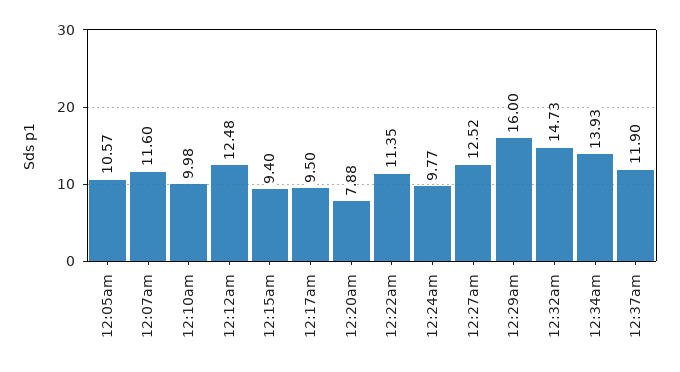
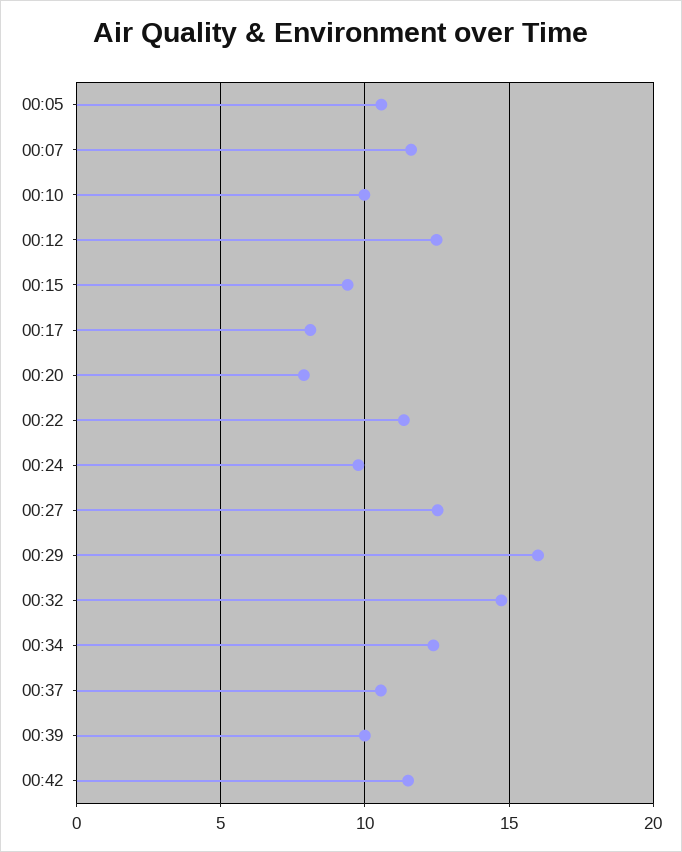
12:17am: 9.5 -> 8
12:34am: 13.93 -> 12.5
12:37am: 11.9 -> 10.5
00:39: none -> 10
00:42: none -> 11.5

